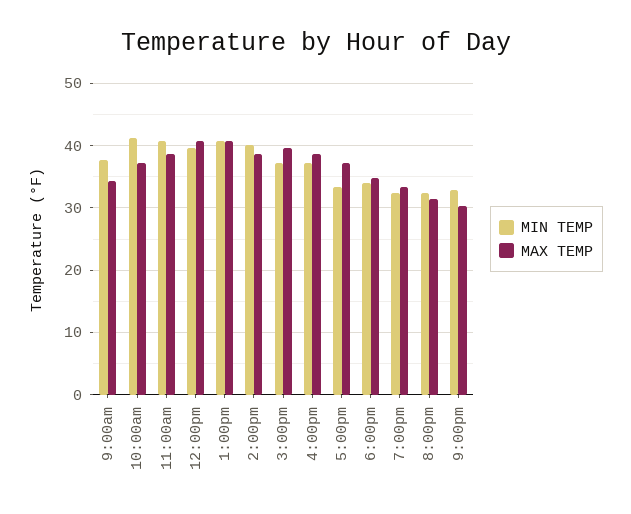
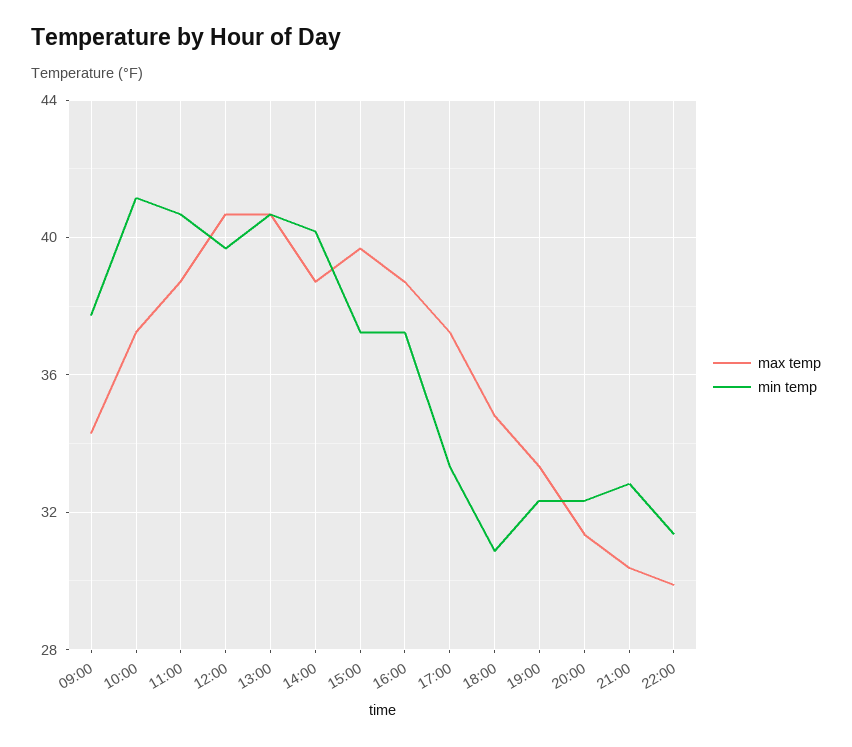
MIN TEMP, 6:00pm: 34 -> 31
MAX TEMP, 22:00: none -> 30
MIN TEMP, 22:00: none -> 31.5

